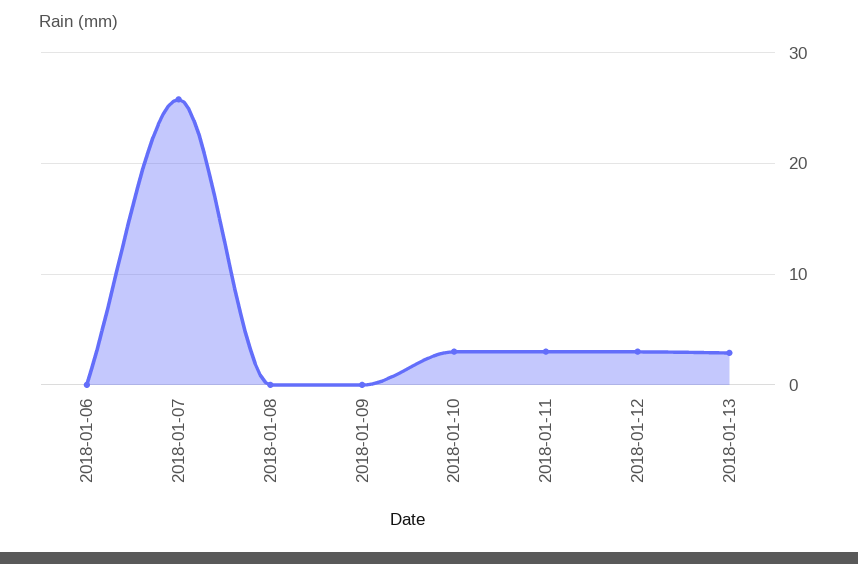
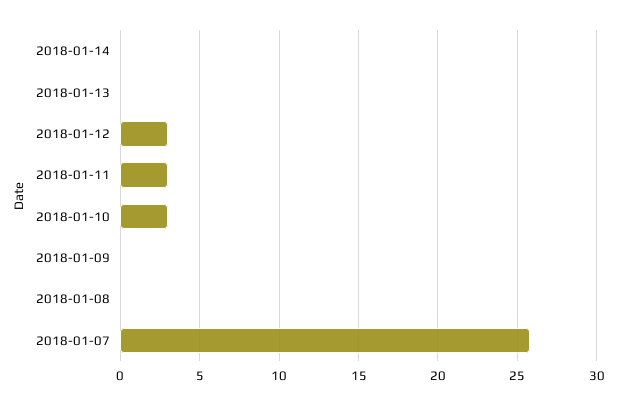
2018-01-06: 0 -> none
2018-01-13: 3 -> 0
2018-01-14: none -> 0

